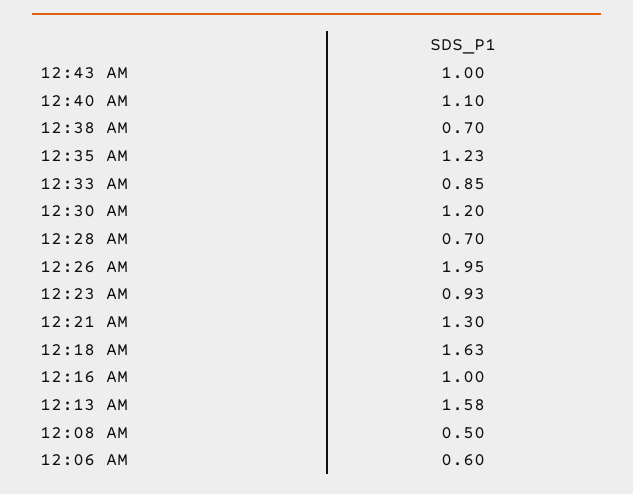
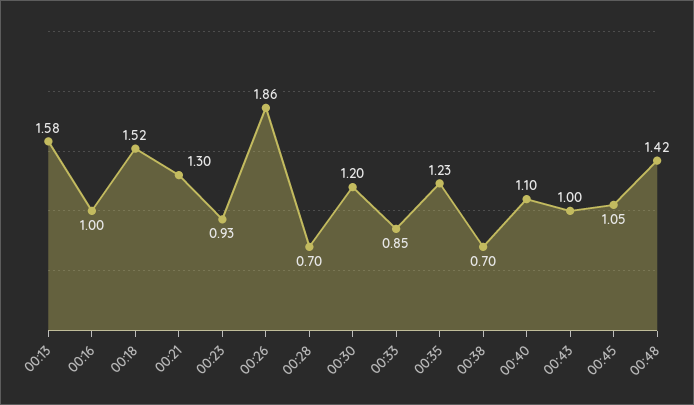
12:26 AM: 1.95 -> 1.86
12:18 AM: 1.63 -> 1.52
12:08 AM: 0.5 -> none
12:06 AM: 0.6 -> none
00:45: none -> 1.05
00:48: none -> 1.42

